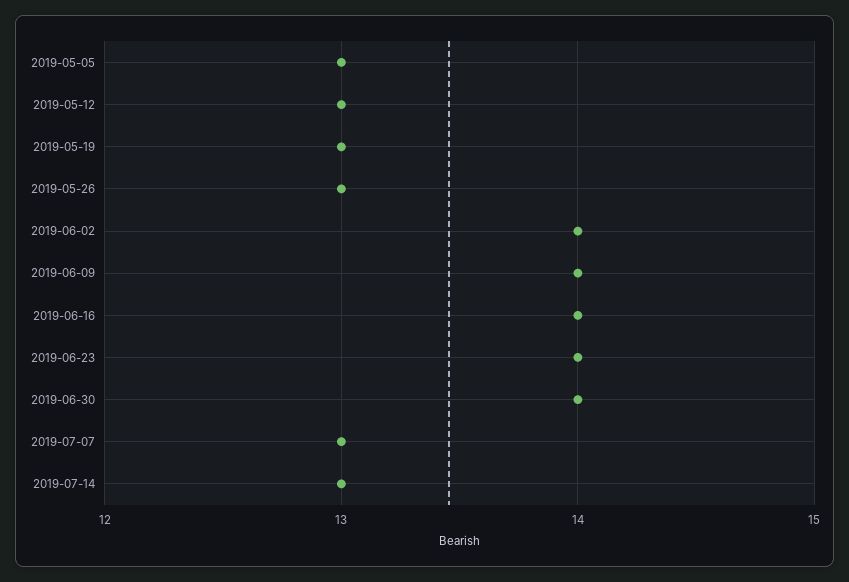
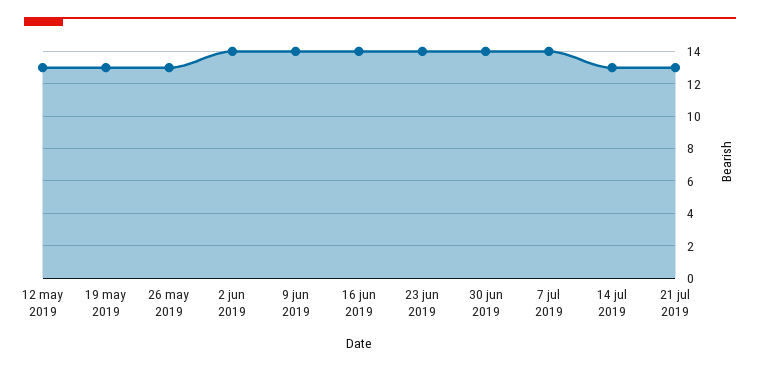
2019-05-05: 13 -> none
2019-07-07: 13 -> 14
21 jul 2019: none -> 13

